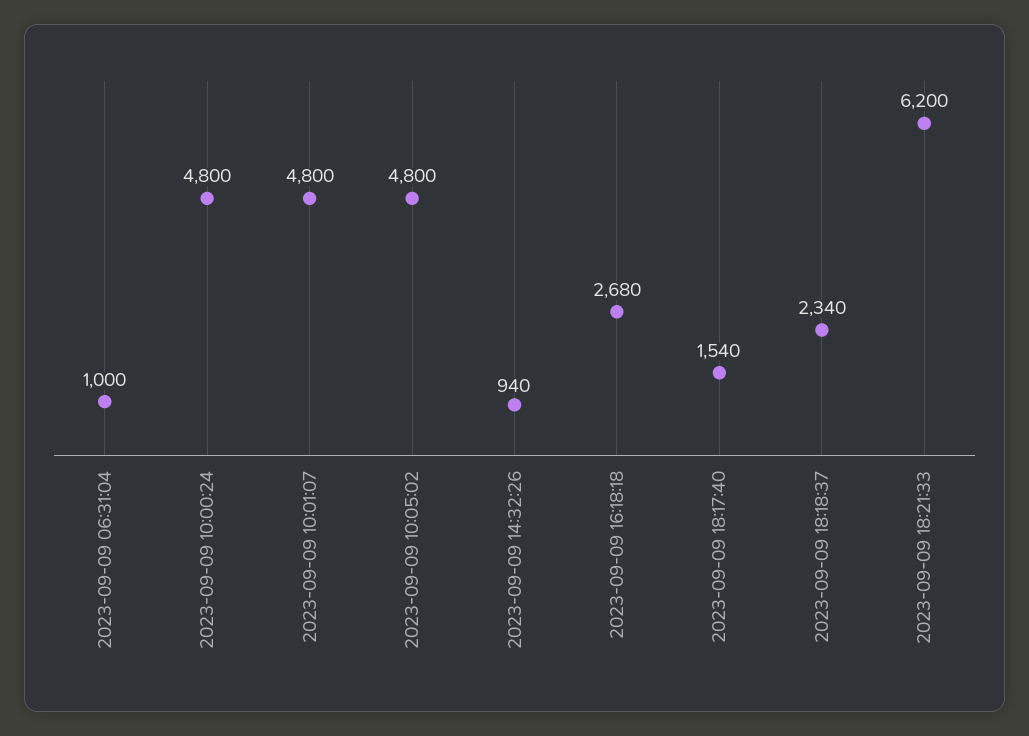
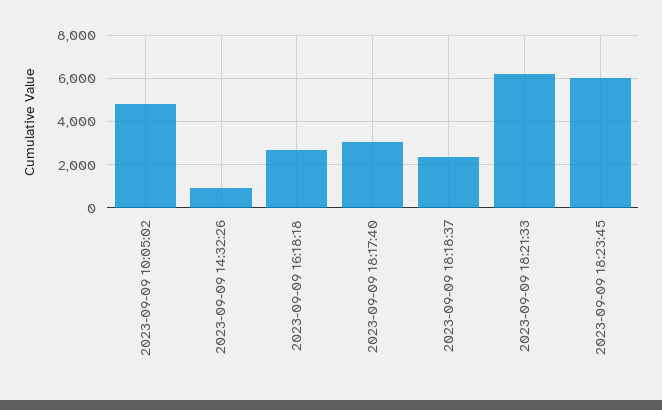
2023-09-09 06:31:04: 1000 -> none
2023-09-09 10:00:24: 4800 -> none
2023-09-09 10:01:07: 4800 -> none
2023-09-09 18:17:40: 1540 -> 3000
2023-09-09 18:23:45: none -> 6000

